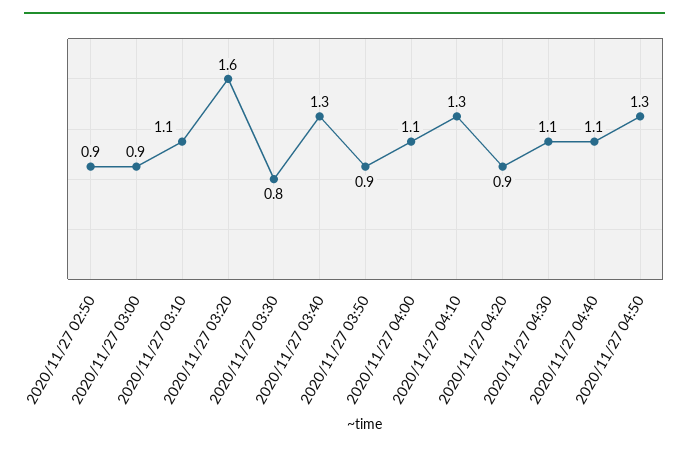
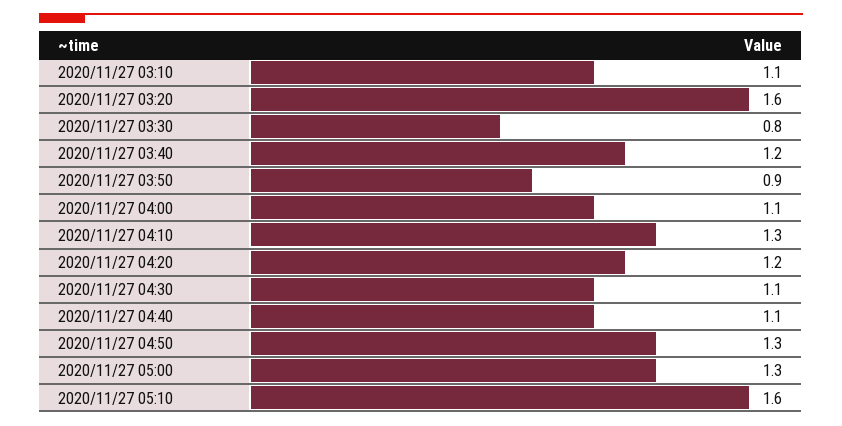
2020/11/27 02:50: 0.9 -> none
2020/11/27 03:00: 0.9 -> none
2020/11/27 03:40: 1.3 -> 1.2
2020/11/27 04:20: 0.9 -> 1.2
2020/11/27 05:00: none -> 1.3
2020/11/27 05:10: none -> 1.6

